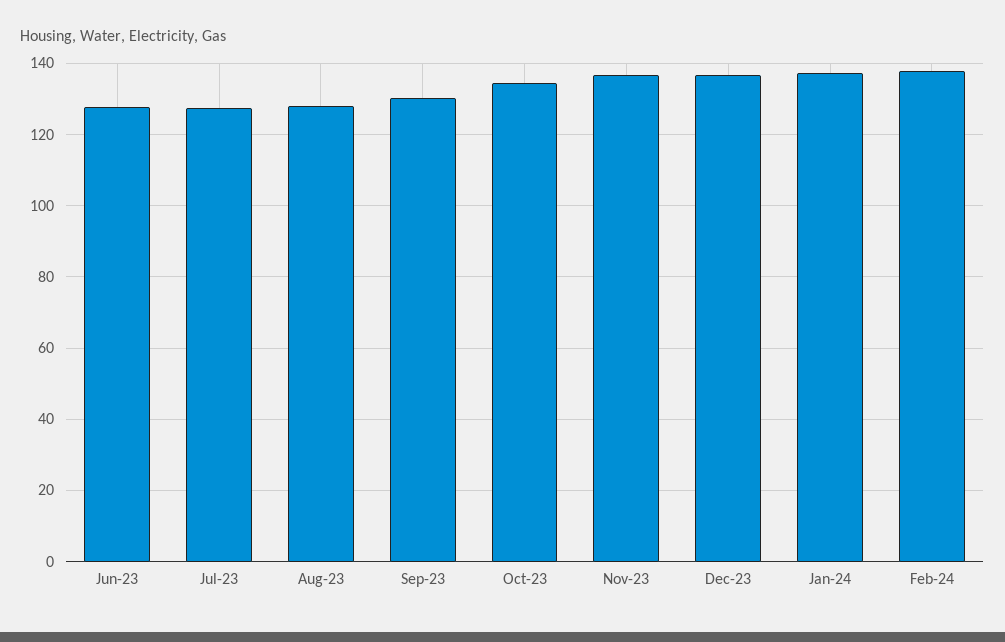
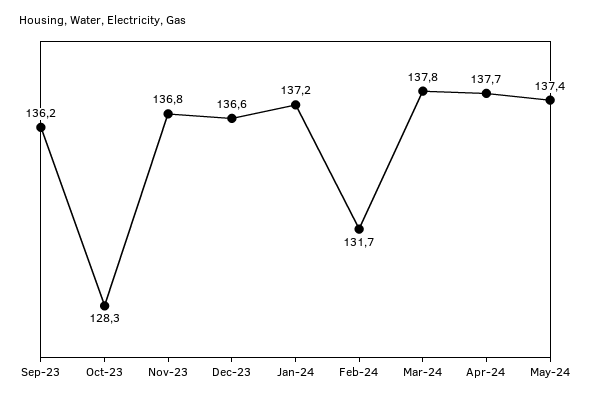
Jun-23: 128 -> none
Jul-23: 128 -> none
Aug-23: 128 -> none
Sep-23: 130 -> 136.2
Oct-23: 134 -> 128.3
Feb-24: 138 -> 131.7
Mar-24: none -> 137.8
Apr-24: none -> 137.7
May-24: none -> 137.4

